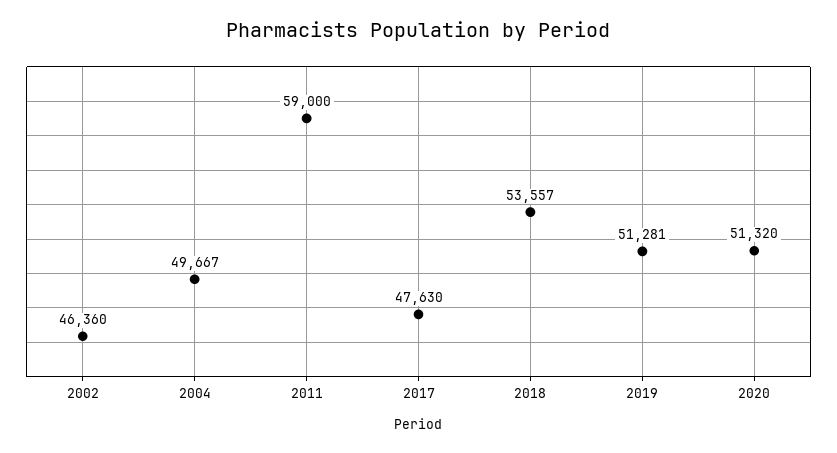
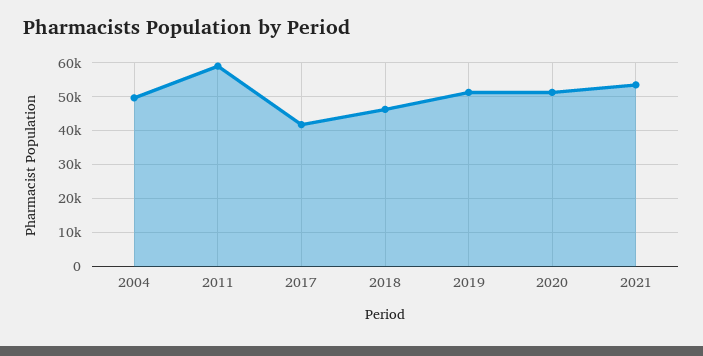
2002: 46360 -> none
2017: 47630 -> 42000
2018: 53557 -> 46000
2021: none -> 54000

